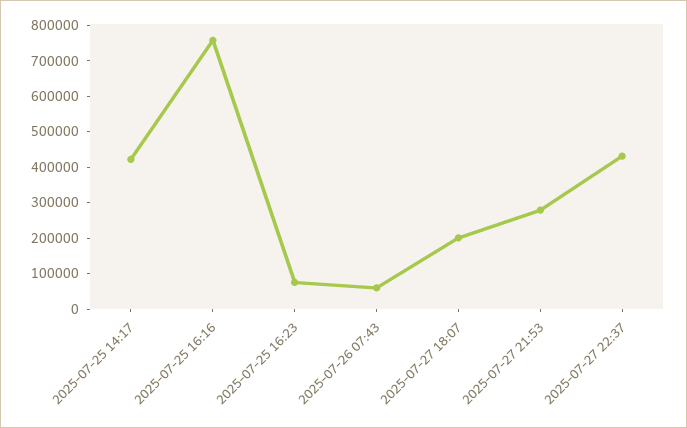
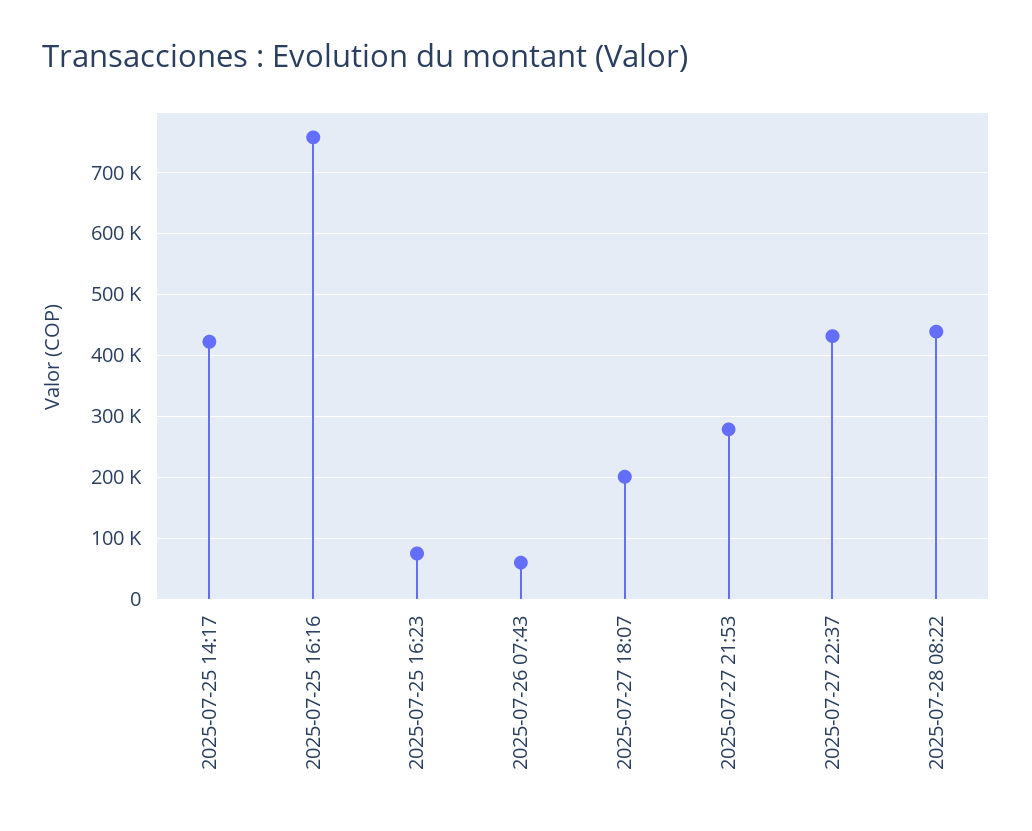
2025-07-28 08:22: none -> 440000

